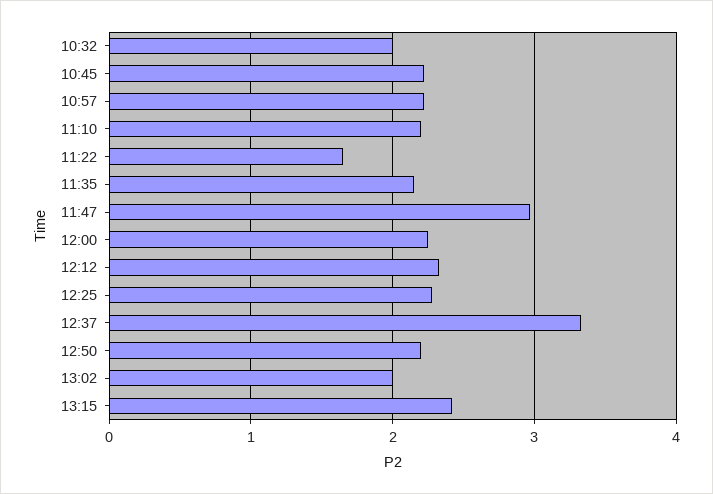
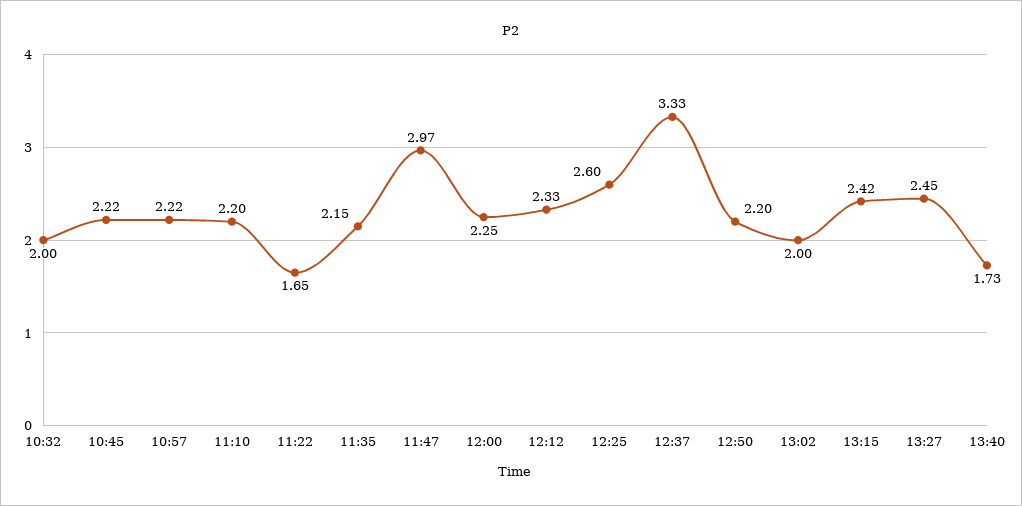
12:25: 2.3 -> 2.6
13:27: none -> 2.45
13:40: none -> 1.73

